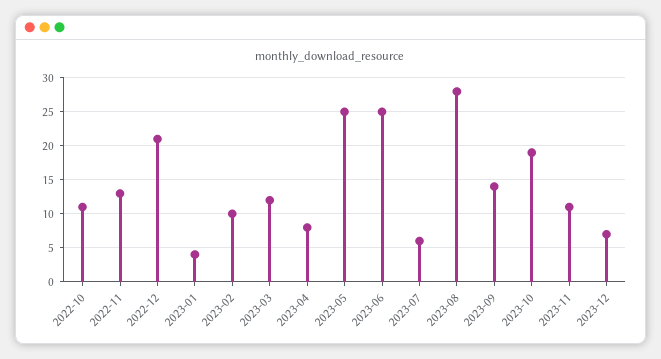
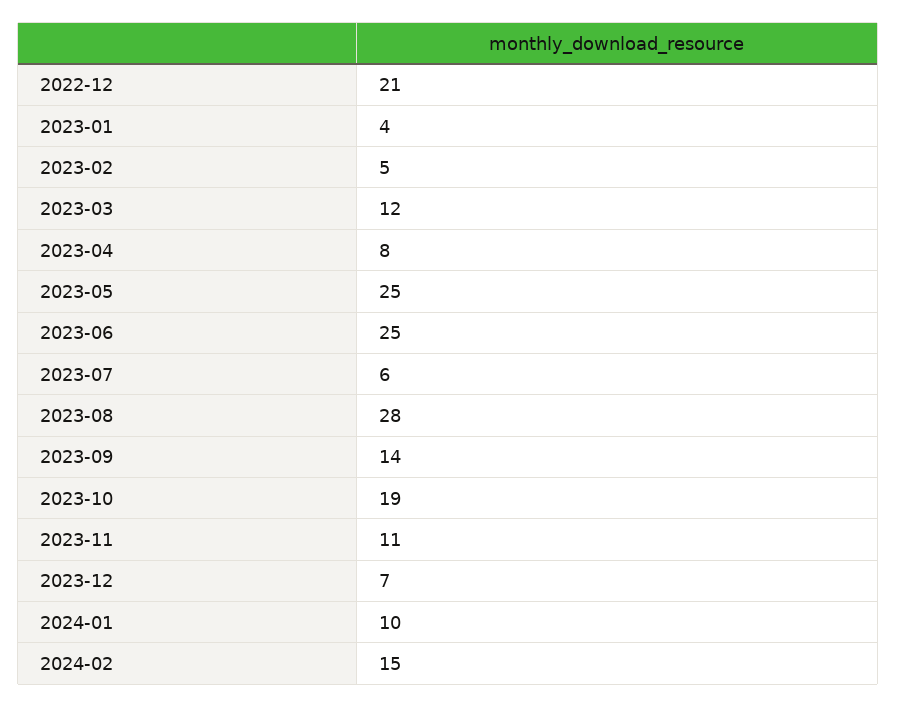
2022-10: 11 -> none
2022-11: 13 -> none
2023-02: 10 -> 5
2024-01: none -> 10
2024-02: none -> 15

